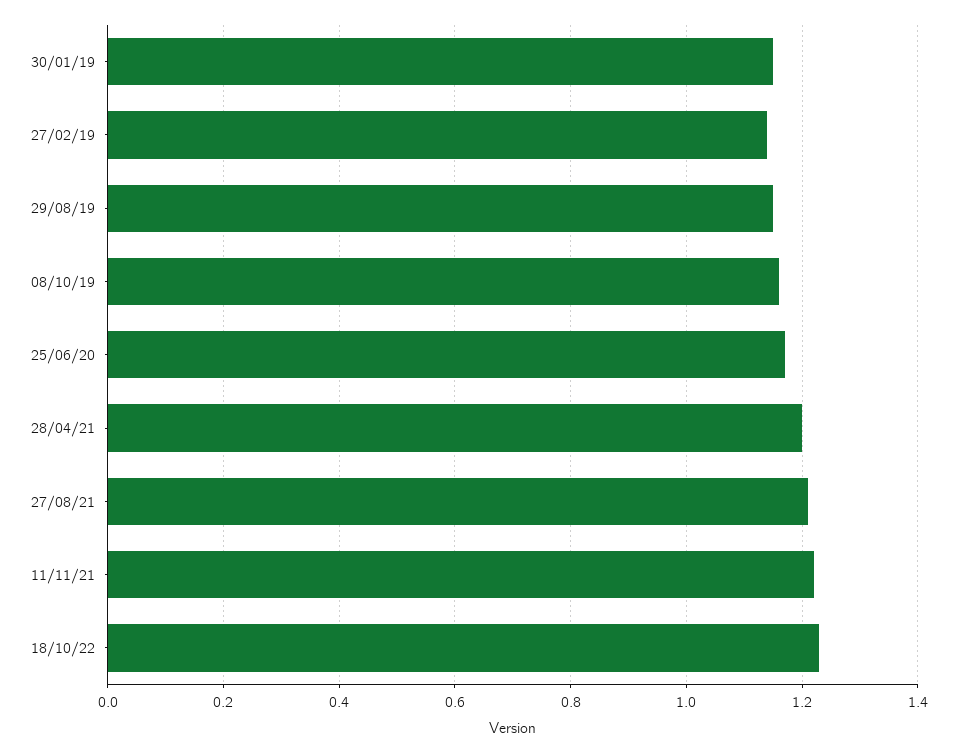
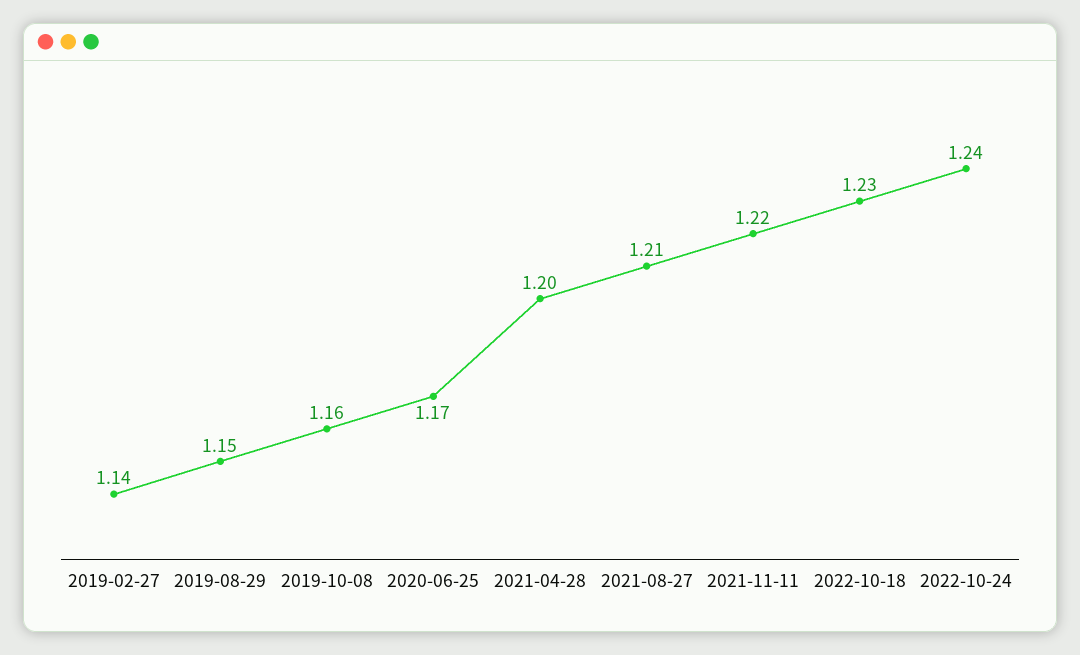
30/01/19: 1.15 -> none
2022-10-24: none -> 1.24

